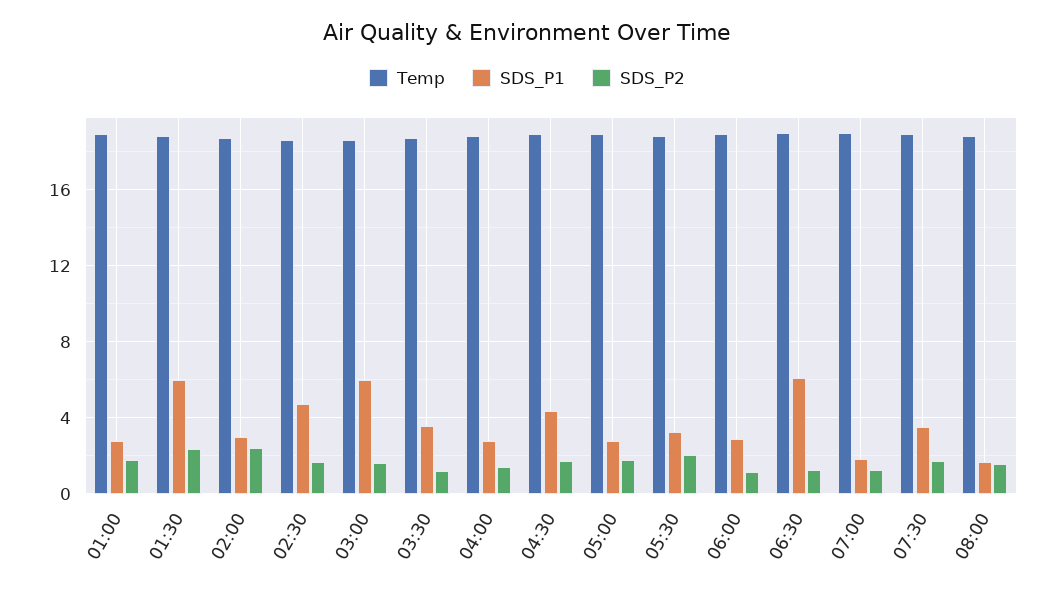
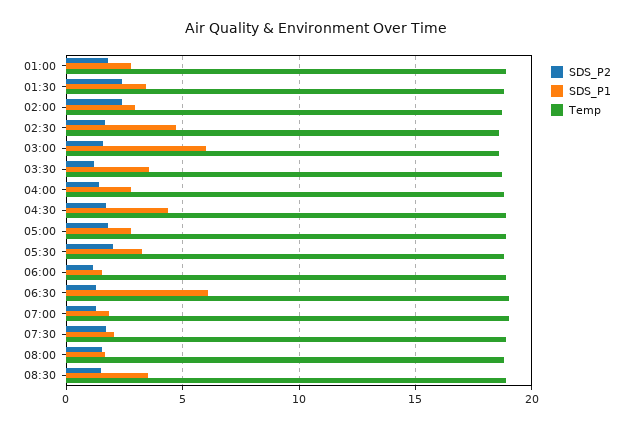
SDS_P1, 01:30: 6 -> 3.5
SDS_P1, 06:00: 3 -> 1.5
SDS_P1, 07:30: 3.5 -> 2
SDS_P2, 08:30: none -> 1.5
SDS_P1, 08:30: none -> 3.5
Temp, 08:30: none -> 19

